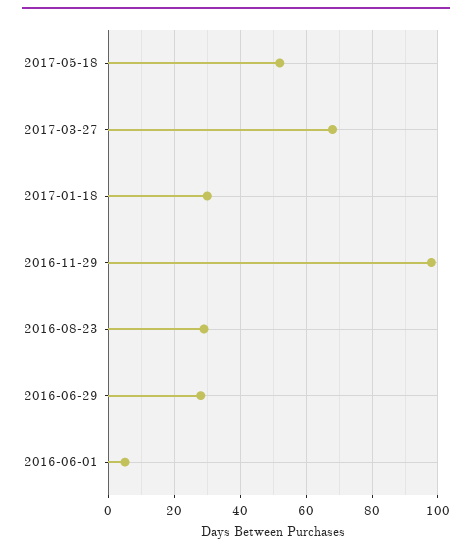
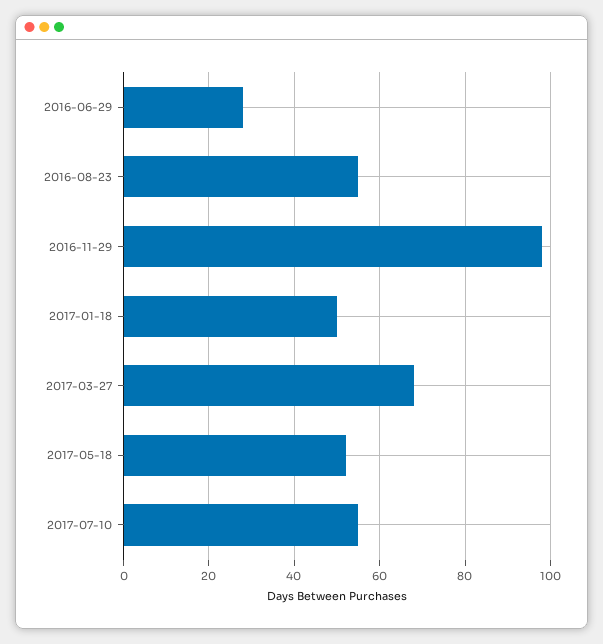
2017-01-18: 30 -> 50
2016-08-23: 30 -> 55
2016-06-01: 5 -> none
2017-07-10: none -> 55

